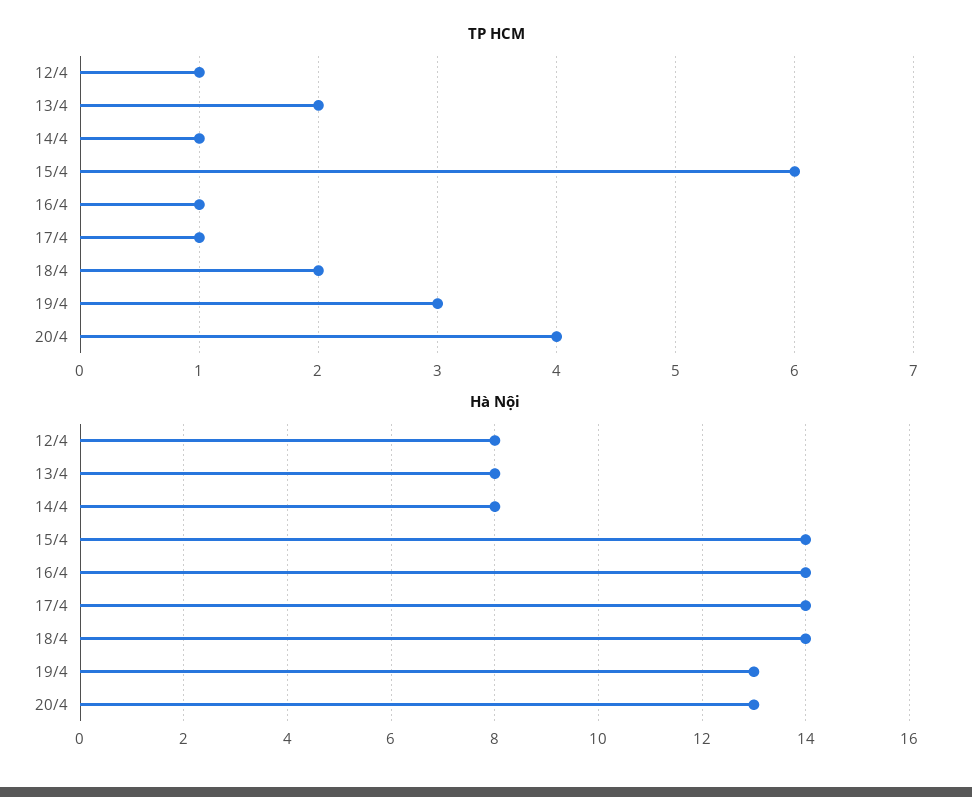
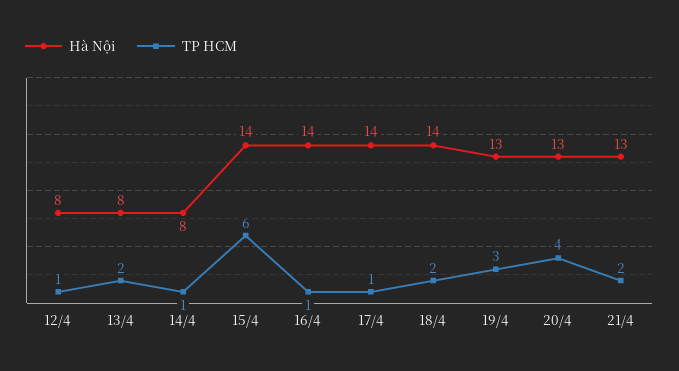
Hà Nội, 21/4: none -> 13
TP HCM, 21/4: none -> 2

